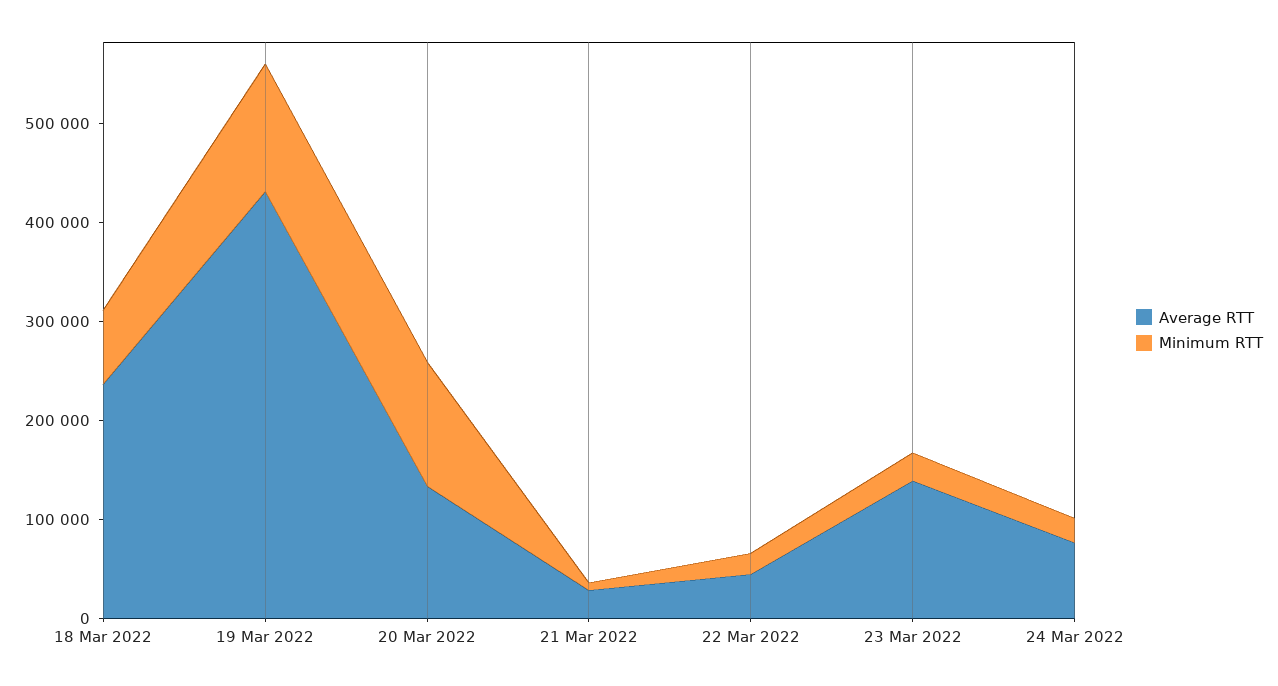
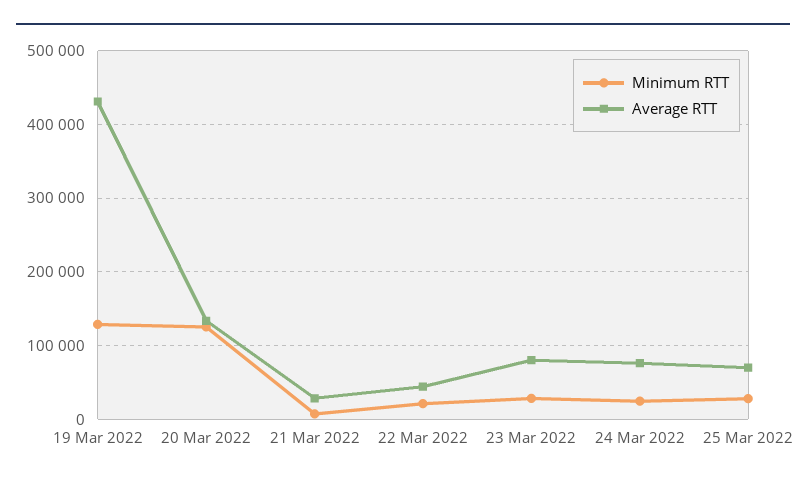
Average RTT, 18 Mar 2022: 240000 -> none
Minimum RTT, 18 Mar 2022: 80000 -> none
Average RTT, 23 Mar 2022: 140000 -> 80000
Minimum RTT, 25 Mar 2022: none -> 30000
Average RTT, 25 Mar 2022: none -> 70000

